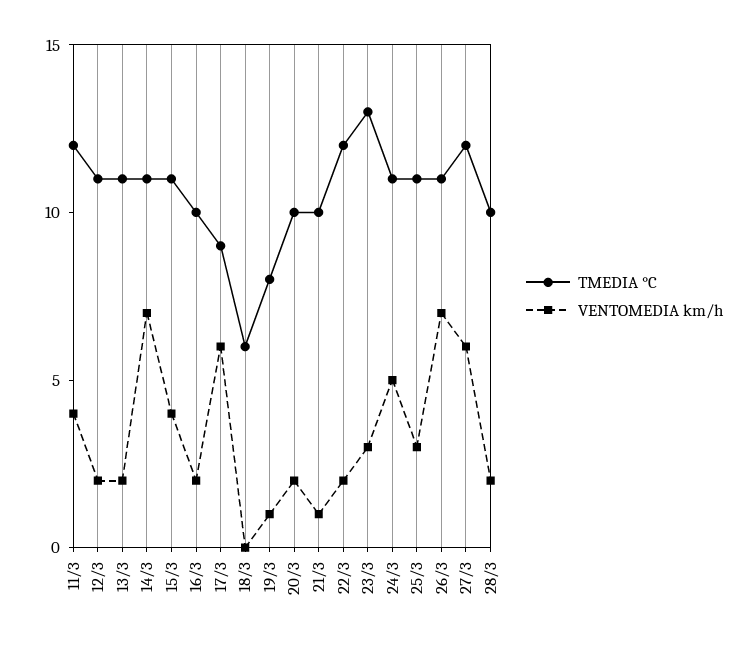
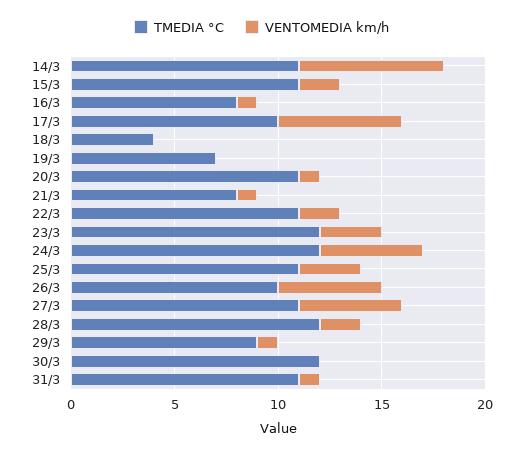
TMEDIA °C, 11/3: 12 -> none
VENTOMEDIA km/h, 11/3: 4 -> none
TMEDIA °C, 12/3: 11 -> none
VENTOMEDIA km/h, 12/3: 2 -> none
TMEDIA °C, 13/3: 11 -> none
VENTOMEDIA km/h, 13/3: 2 -> none
VENTOMEDIA km/h, 15/3: 4 -> 2
TMEDIA °C, 16/3: 10 -> 8
VENTOMEDIA km/h, 16/3: 2 -> 1
TMEDIA °C, 17/3: 9 -> 10
TMEDIA °C, 18/3: 6 -> 4
TMEDIA °C, 19/3: 8 -> 7
VENTOMEDIA km/h, 19/3: 1 -> 0
TMEDIA °C, 20/3: 10 -> 11
VENTOMEDIA km/h, 20/3: 2 -> 1
TMEDIA °C, 21/3: 10 -> 8
TMEDIA °C, 22/3: 12 -> 11
TMEDIA °C, 23/3: 13 -> 12
TMEDIA °C, 24/3: 11 -> 12
TMEDIA °C, 26/3: 11 -> 10
VENTOMEDIA km/h, 26/3: 7 -> 5
TMEDIA °C, 27/3: 12 -> 11
VENTOMEDIA km/h, 27/3: 6 -> 5
TMEDIA °C, 28/3: 10 -> 12
TMEDIA °C, 29/3: none -> 9
VENTOMEDIA km/h, 29/3: none -> 1
TMEDIA °C, 30/3: none -> 12
VENTOMEDIA km/h, 30/3: none -> 0
TMEDIA °C, 31/3: none -> 11
VENTOMEDIA km/h, 31/3: none -> 1

